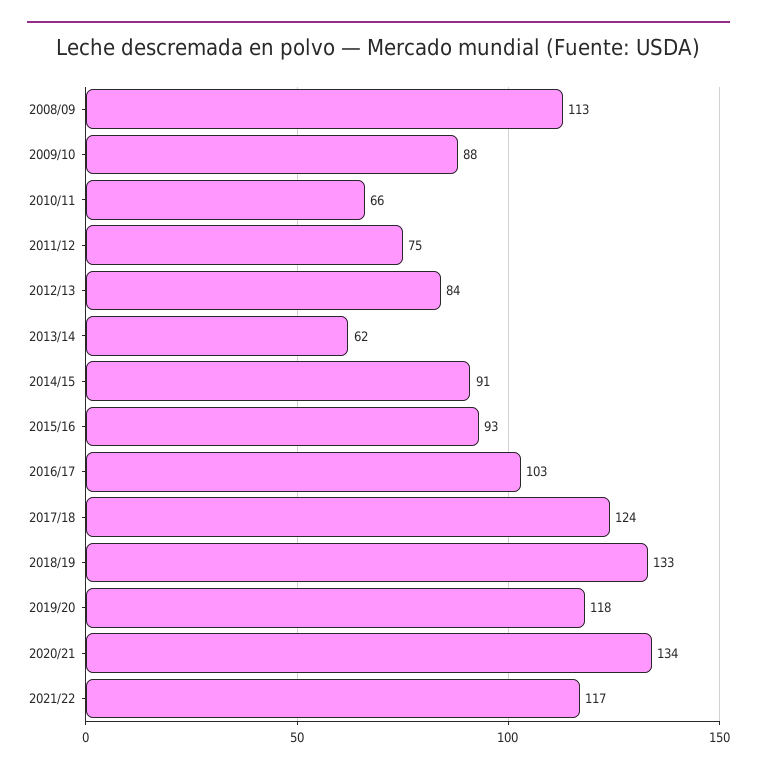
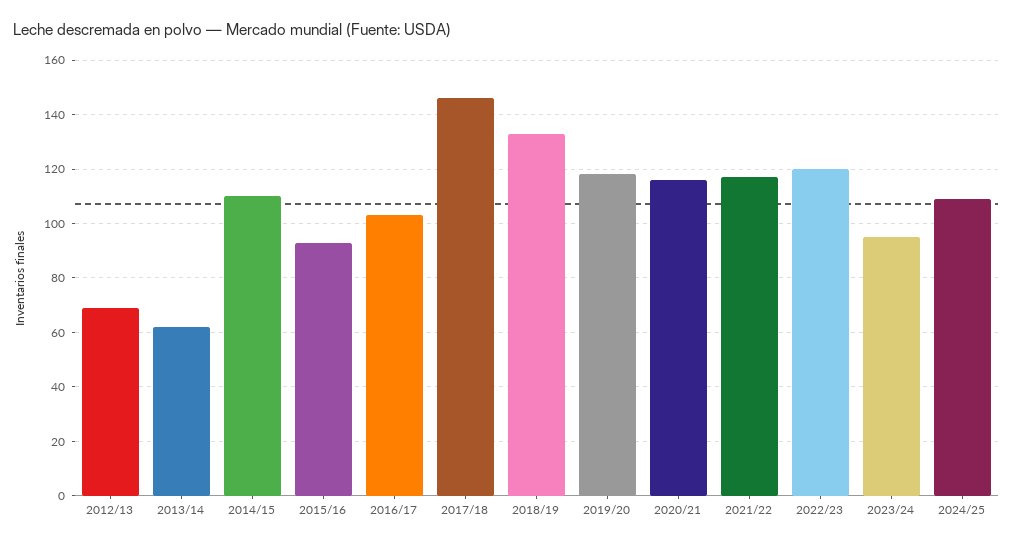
2008/09: 113 -> none
2009/10: 88 -> none
2010/11: 66 -> none
2011/12: 75 -> none
2012/13: 84 -> 70
2014/15: 91 -> 110
2017/18: 124 -> 145
2020/21: 134 -> 115
2022/23: none -> 120
2023/24: none -> 95
2024/25: none -> 110

